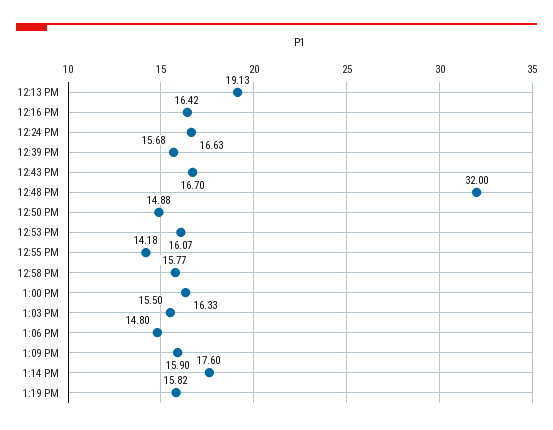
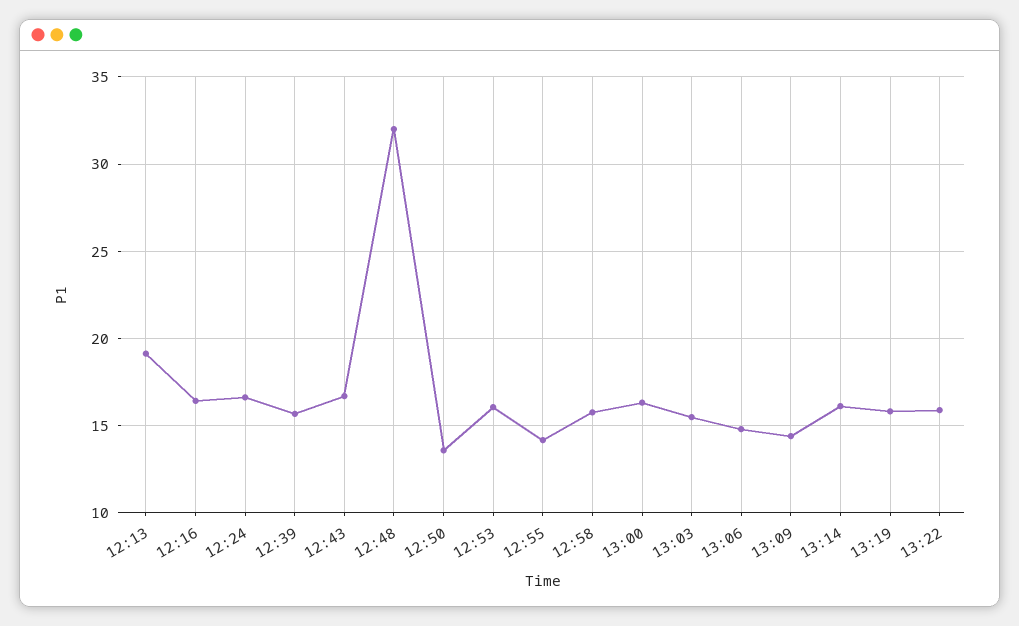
12:50 PM: 14.88 -> 13.5
1:09 PM: 15.9 -> 14.5
1:14 PM: 17.6 -> 16
13:22: none -> 16

